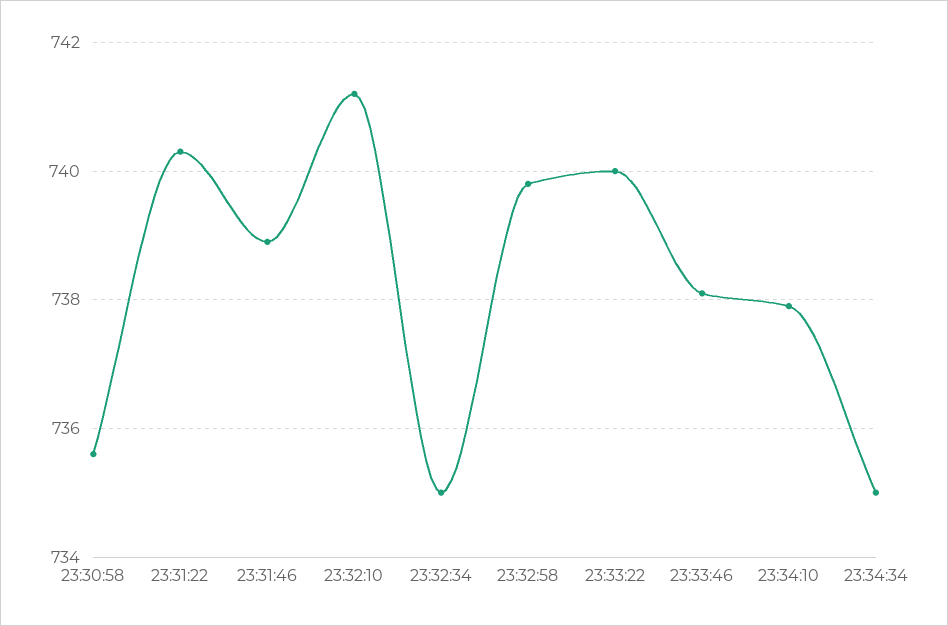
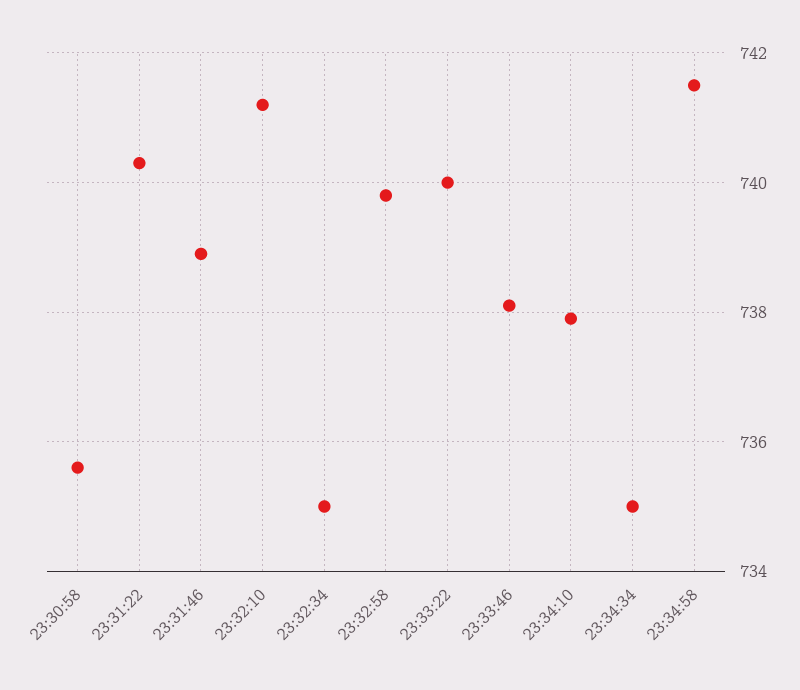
23:34:58: none -> 741.5

